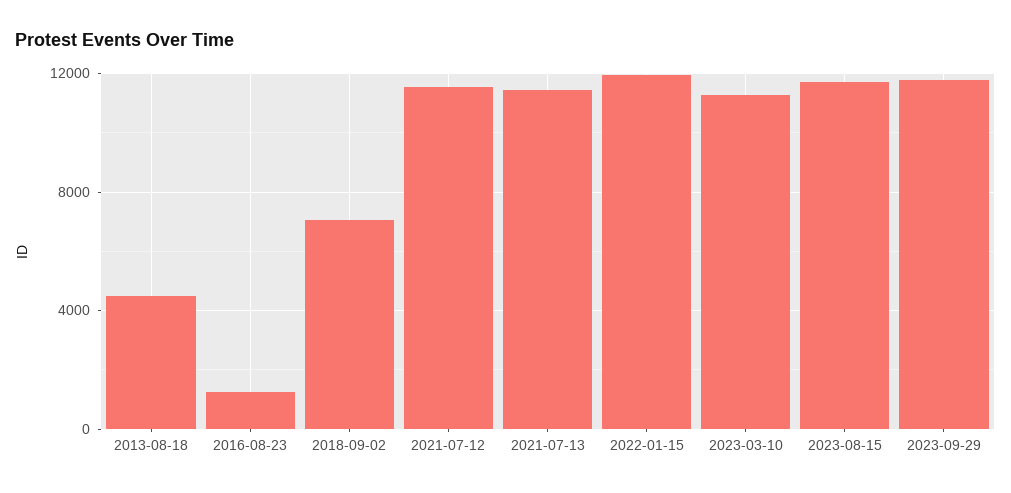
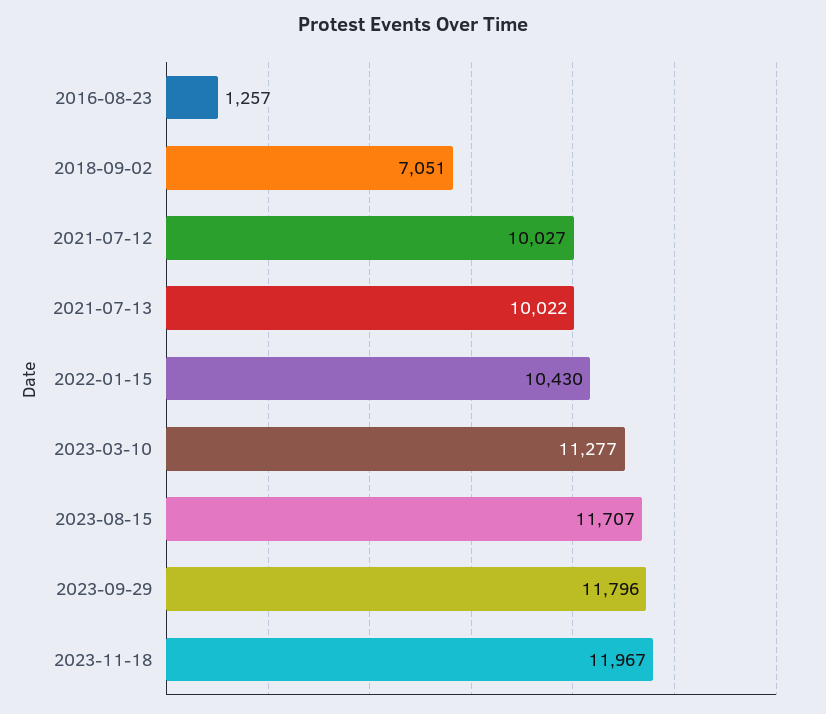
2013-08-18: 4500 -> none
2021-07-12: 11500 -> 10027
2021-07-13: 11500 -> 10022
2022-01-15: 12000 -> 10430
2023-11-18: none -> 11967

